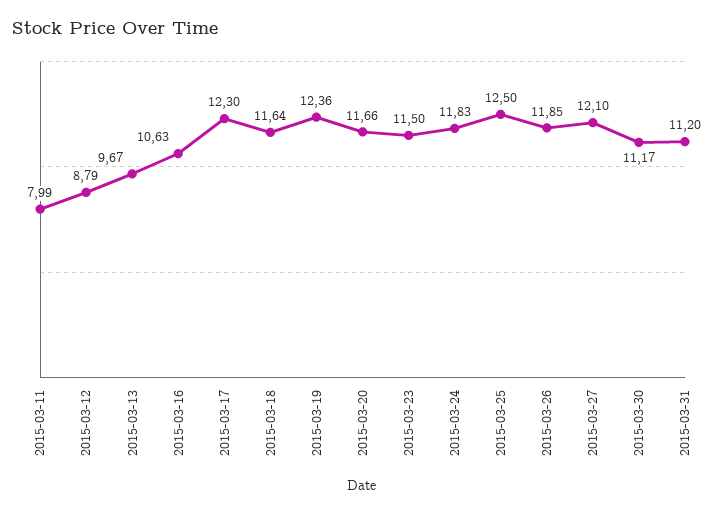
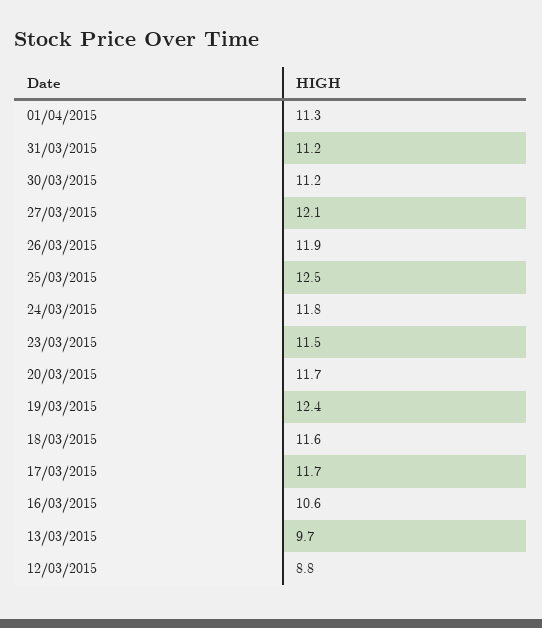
2015-03-11: 7.99 -> none
2015-03-17: 12.3 -> 11.7
01/04/2015: none -> 11.3

